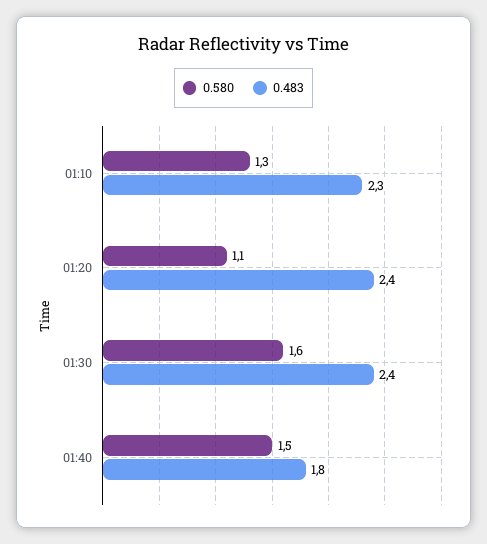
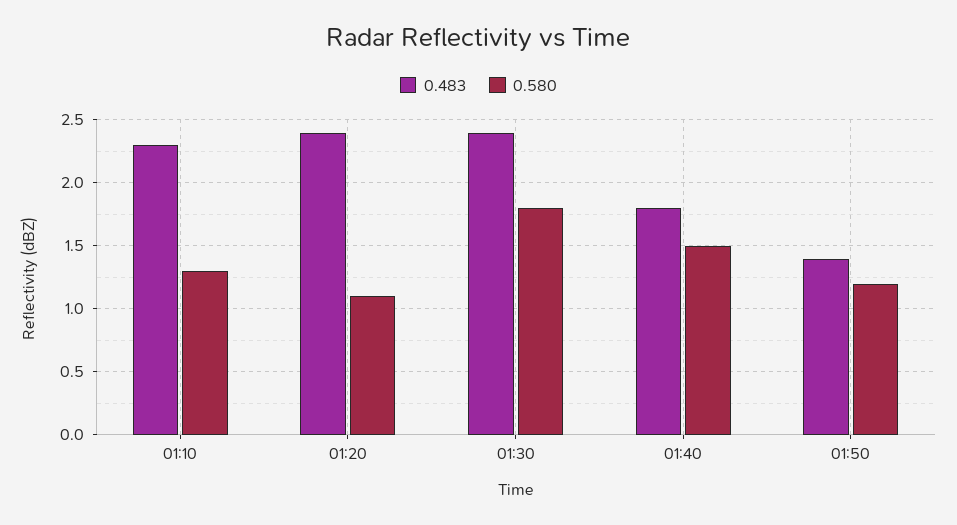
0.580, 01:30: 1.6 -> 1.8
0.483, 01:50: none -> 1.4
0.580, 01:50: none -> 1.2

